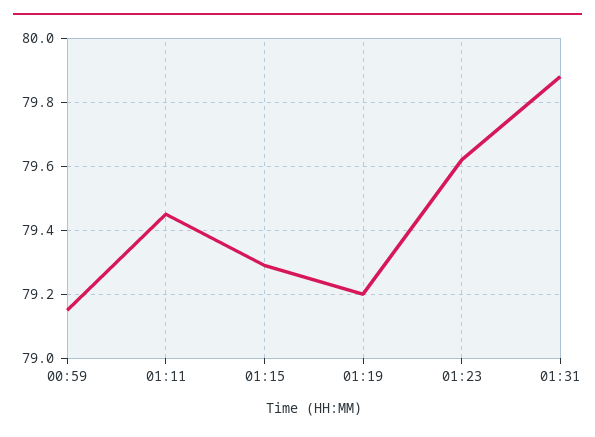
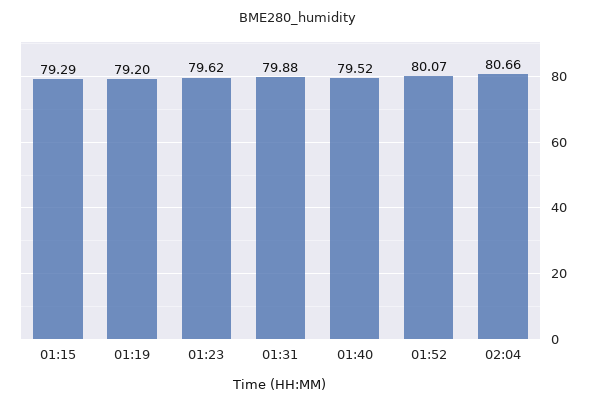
00:59: 79.15 -> none
01:11: 79.45 -> none
01:40: none -> 79.52
01:52: none -> 80.07
02:04: none -> 80.66

